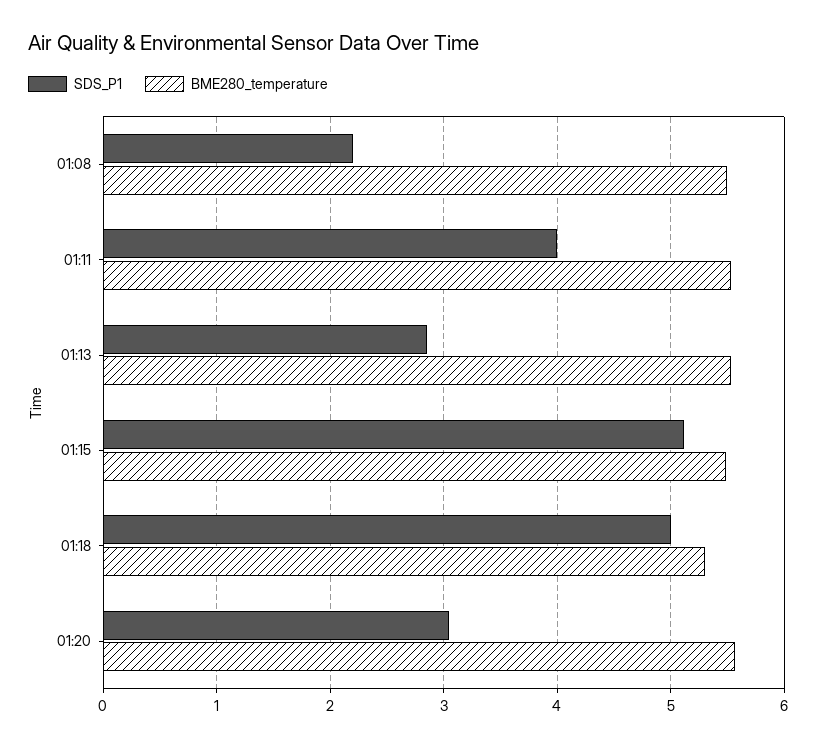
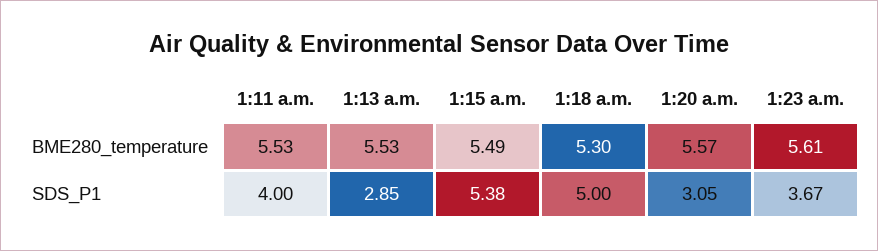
SDS_P1, 01:08: 2.2 -> none
BME280_temperature, 01:08: 5.5 -> none
SDS_P1, 01:15: 5.1 -> 5.38
BME280_temperature, 1:23 a.m.: none -> 5.61
SDS_P1, 1:23 a.m.: none -> 3.67

